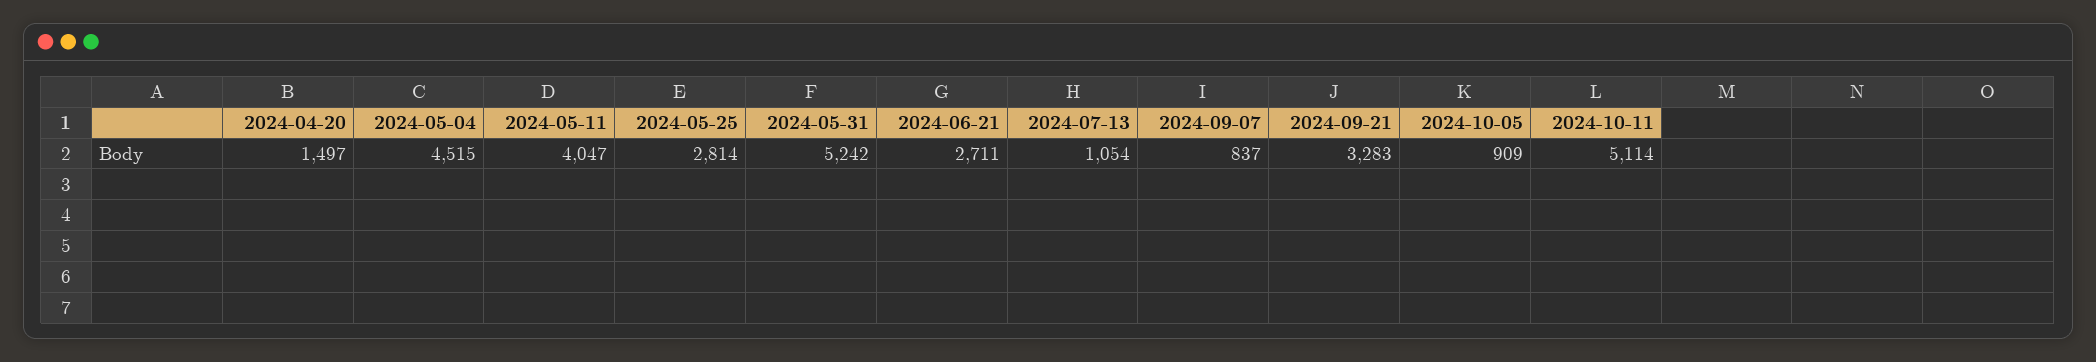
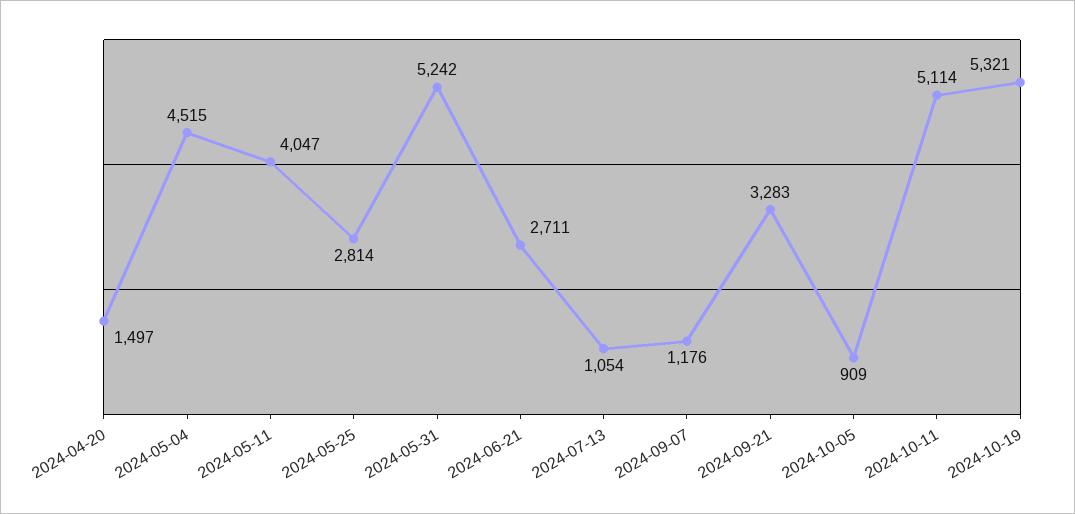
2024-09-07: 837 -> 1176
2024-10-19: none -> 5321

